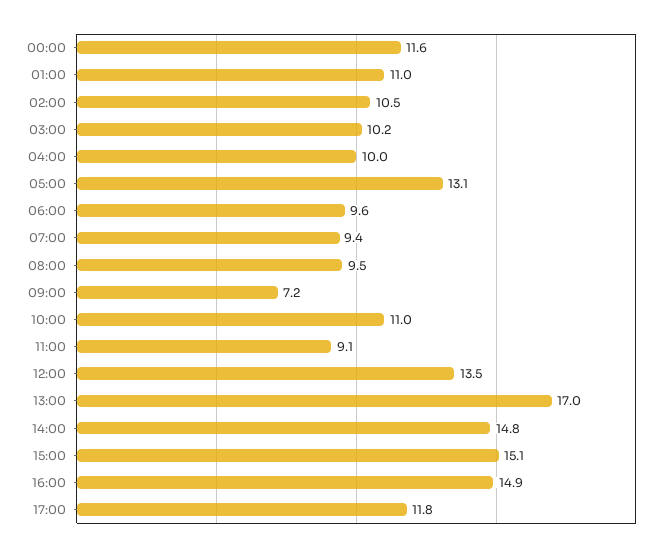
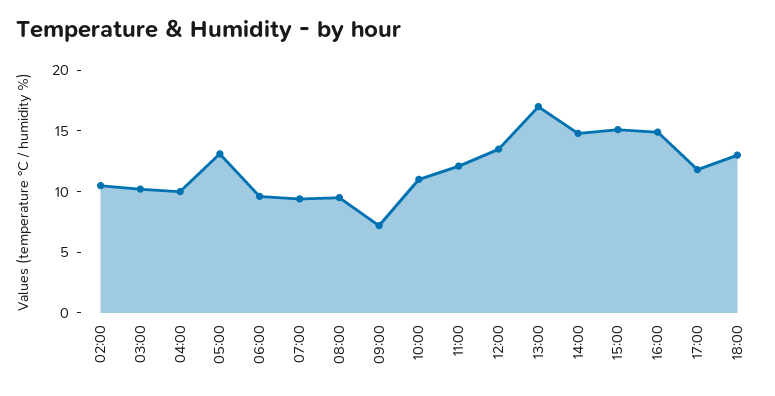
00:00: 11.6 -> none
01:00: 11 -> none
11:00: 9.1 -> 12
18:00: none -> 13

